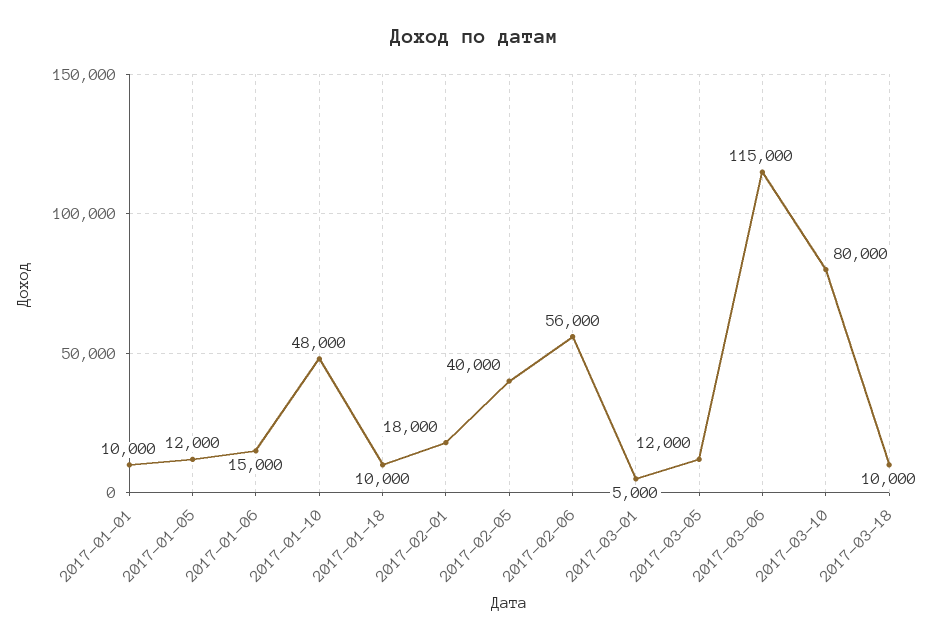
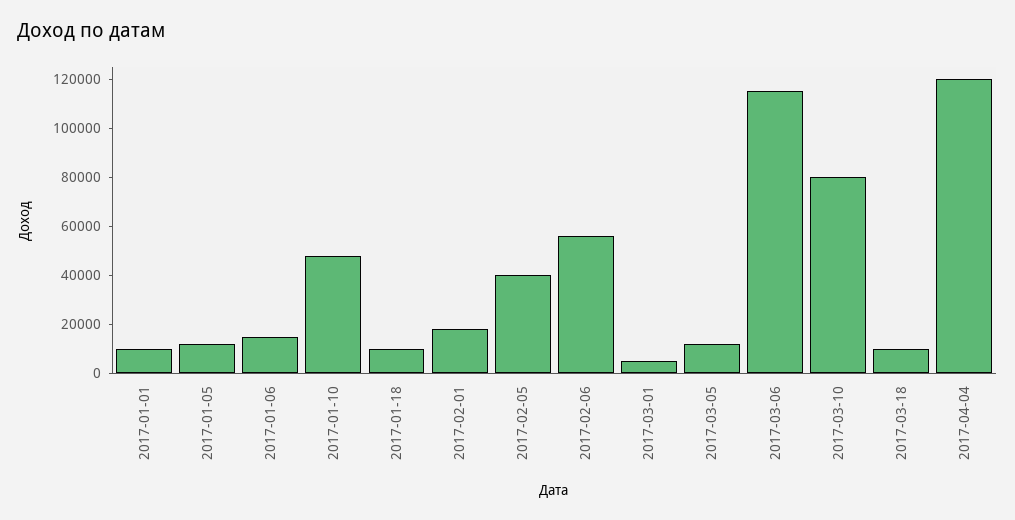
2017-04-04: none -> 120000

